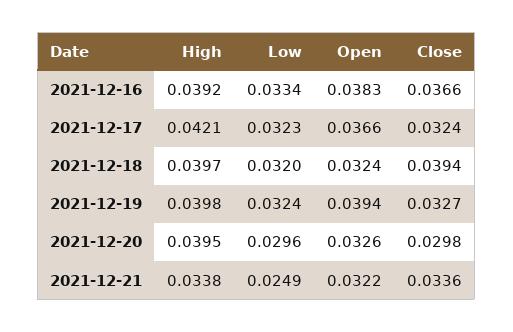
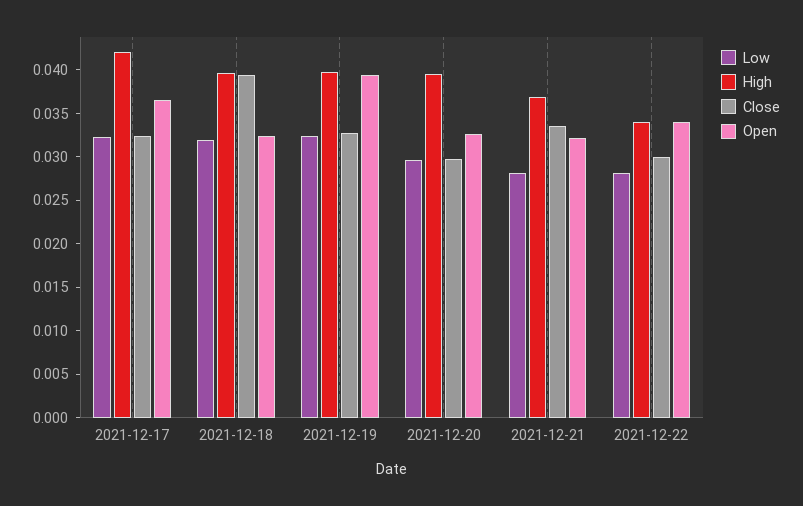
High, 2021-12-16: 0.0392 -> none
Low, 2021-12-16: 0.0334 -> none
Open, 2021-12-16: 0.0383 -> none
Close, 2021-12-16: 0.0366 -> none
High, 2021-12-21: 0.0338 -> 0.037
Low, 2021-12-21: 0.0249 -> 0.028
Low, 2021-12-22: none -> 0.028
High, 2021-12-22: none -> 0.034
Close, 2021-12-22: none -> 0.03
Open, 2021-12-22: none -> 0.034

